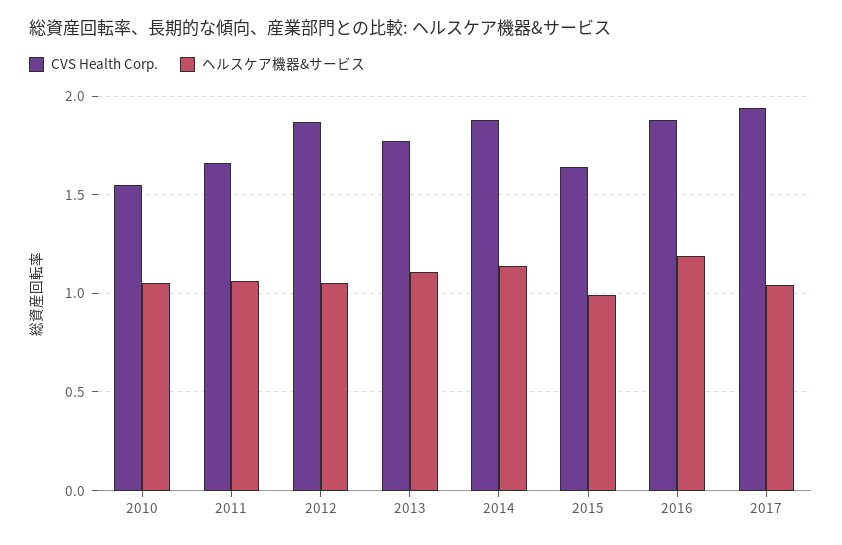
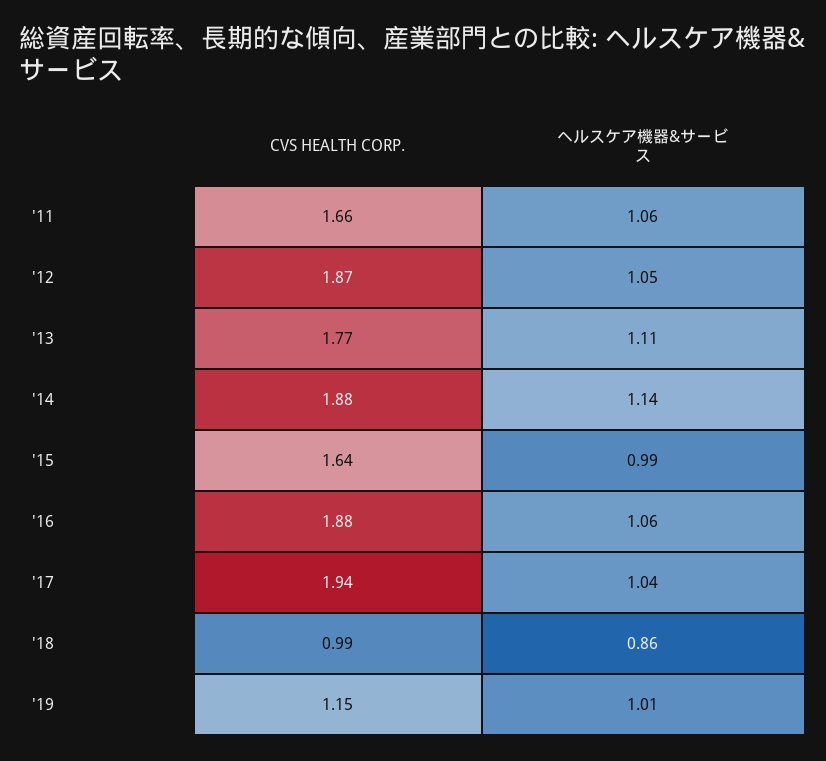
CVS Health Corp., 2010: 1.55 -> none
ヘルスケア機器&サービス, 2010: 1.05 -> none
ヘルスケア機器&サービス, 2016: 1.2 -> 1.06
CVS Health Corp., '18: none -> 0.99
ヘルスケア機器&サービス, '18: none -> 0.86
CVS Health Corp., '19: none -> 1.15
ヘルスケア機器&サービス, '19: none -> 1.01

